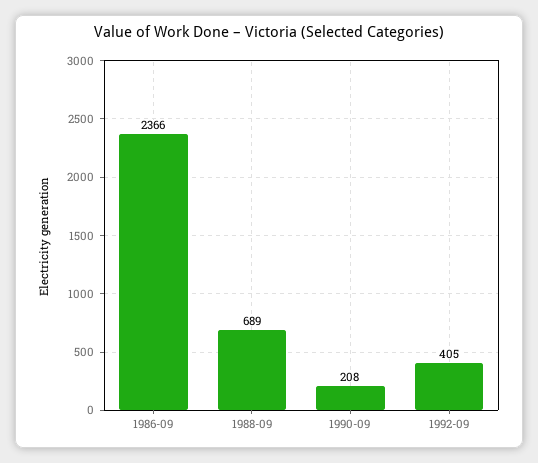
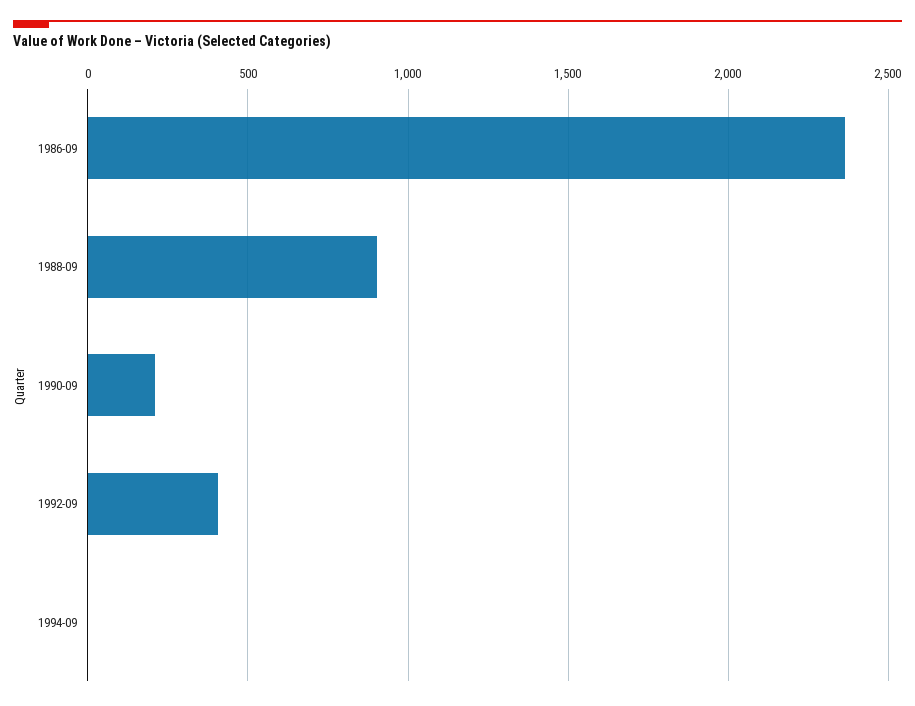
1988-09: 689 -> 900
1994-09: none -> 0

